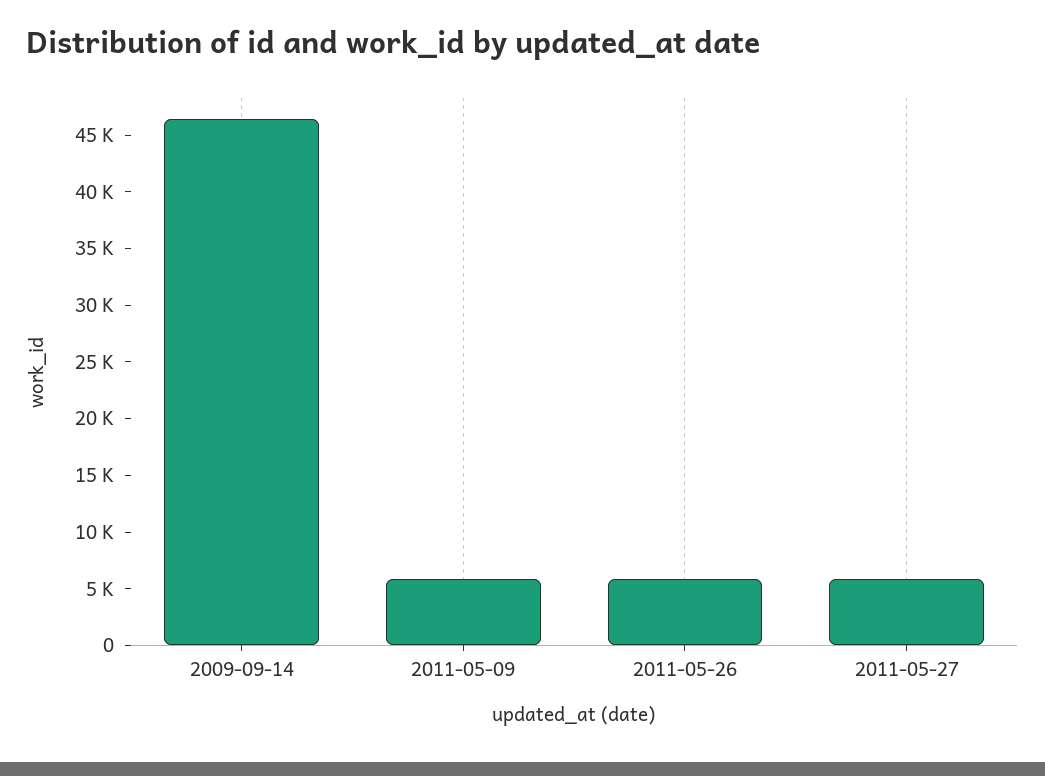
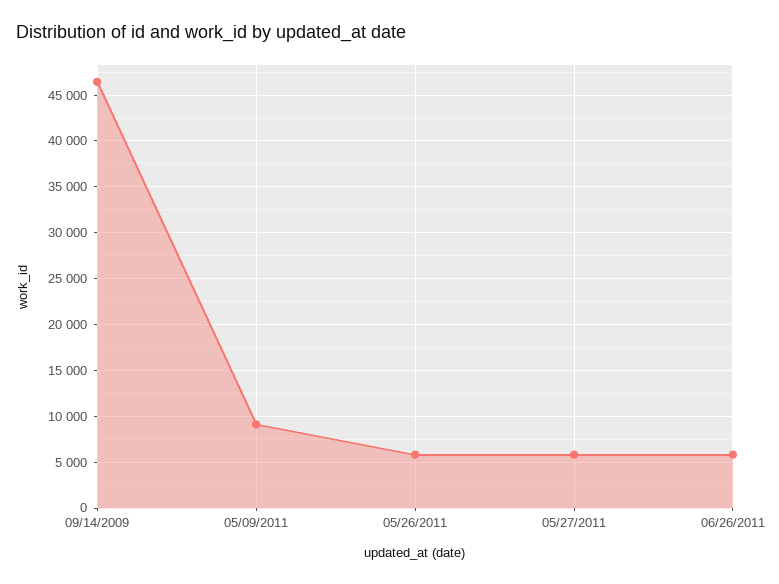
2011-05-09: 6000 -> 9000
06/26/2011: none -> 6000

